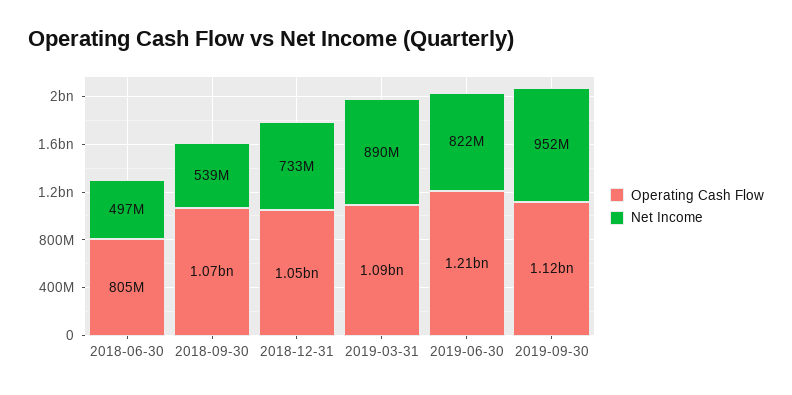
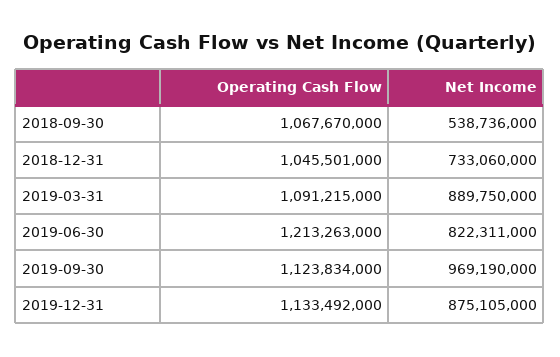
Operating Cash Flow, 2018-06-30: 805000000 -> none
Net Income, 2018-06-30: 497000000 -> none
Net Income, 2019-09-30: 952000000 -> 969190000
Operating Cash Flow, 2019-12-31: none -> 1133492000
Net Income, 2019-12-31: none -> 875105000

